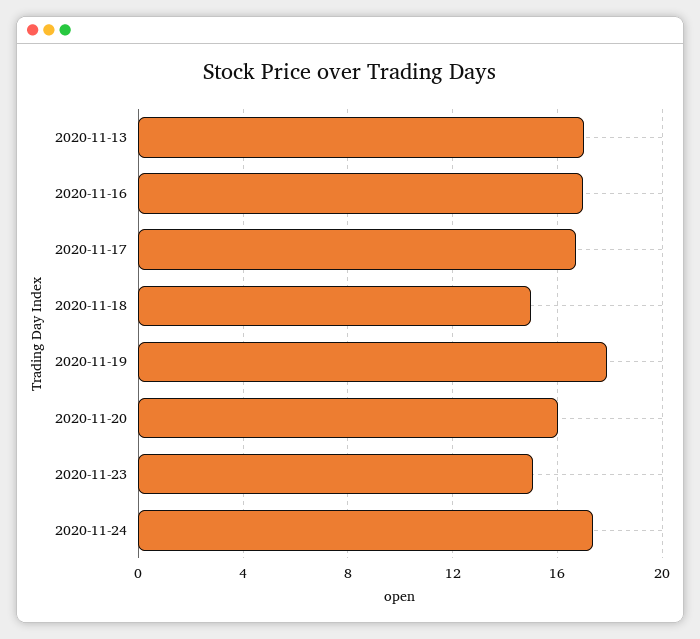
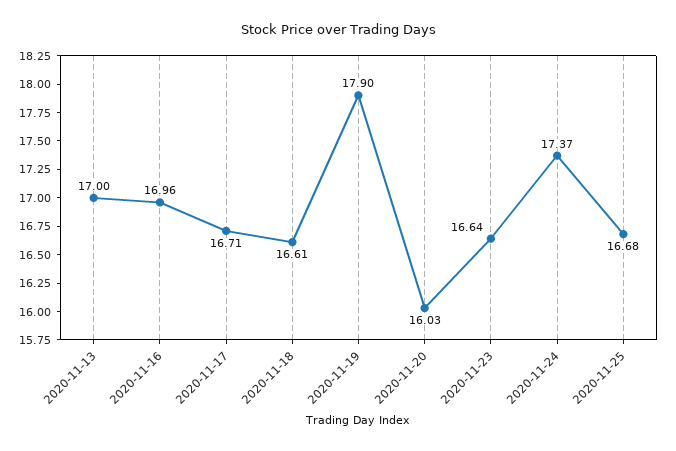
2020-11-18: 15 -> 16.61
2020-11-23: 15 -> 16.64
2020-11-25: none -> 16.68

